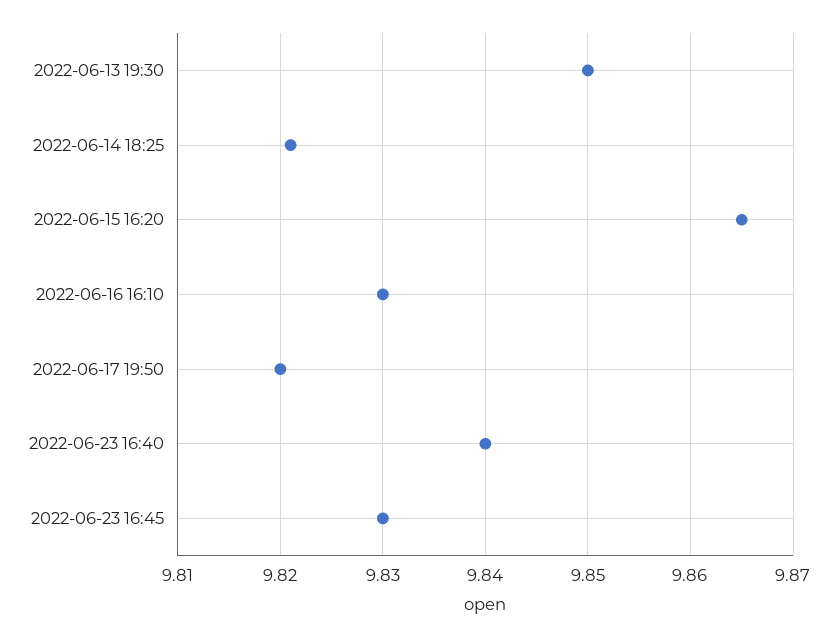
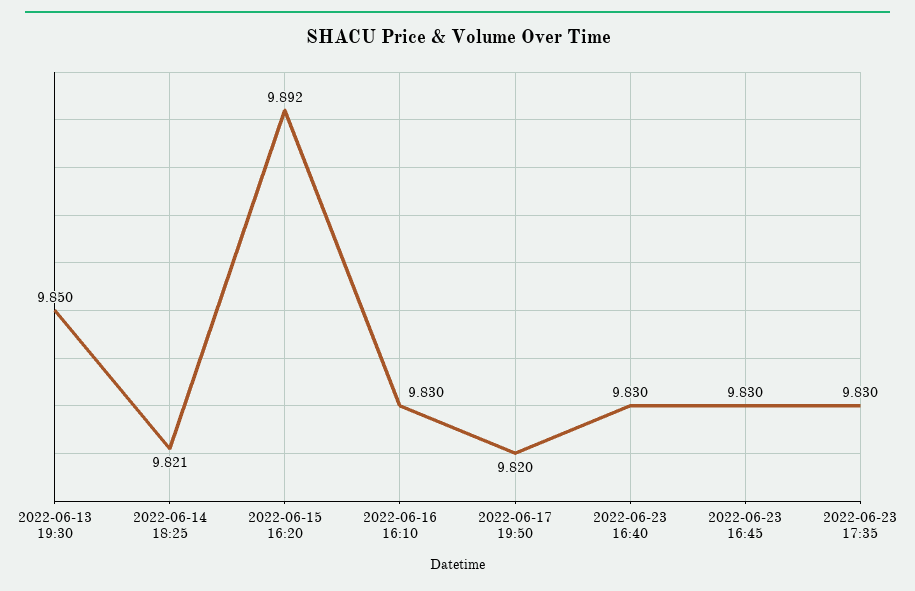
2022-06-15 16:20: 9.865 -> 9.892
2022-06-23 16:40: 9.84 -> 9.83
2022-06-23 17:35: none -> 9.83

